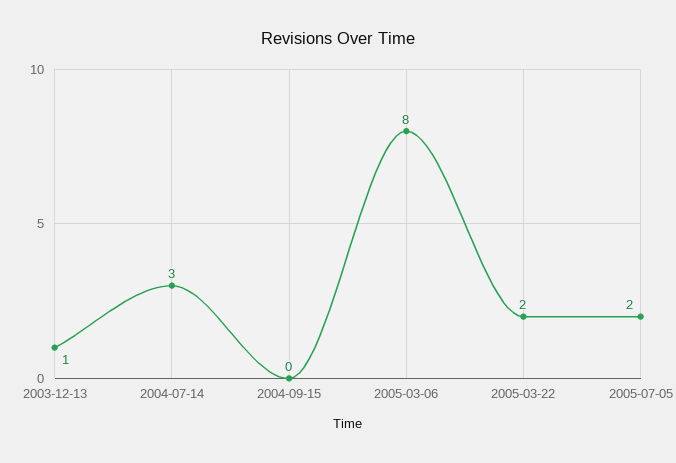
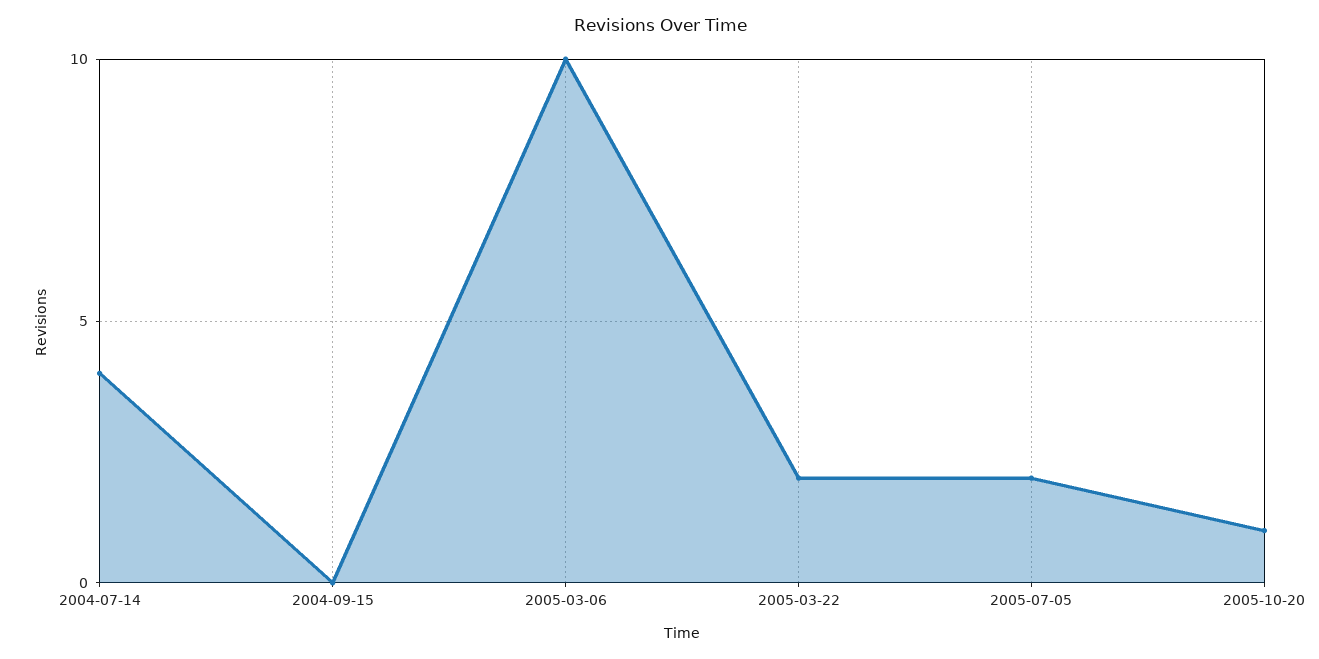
2003-12-13: 1 -> none
2004-07-14: 3 -> 4
2005-03-06: 8 -> 10
2005-10-20: none -> 1

